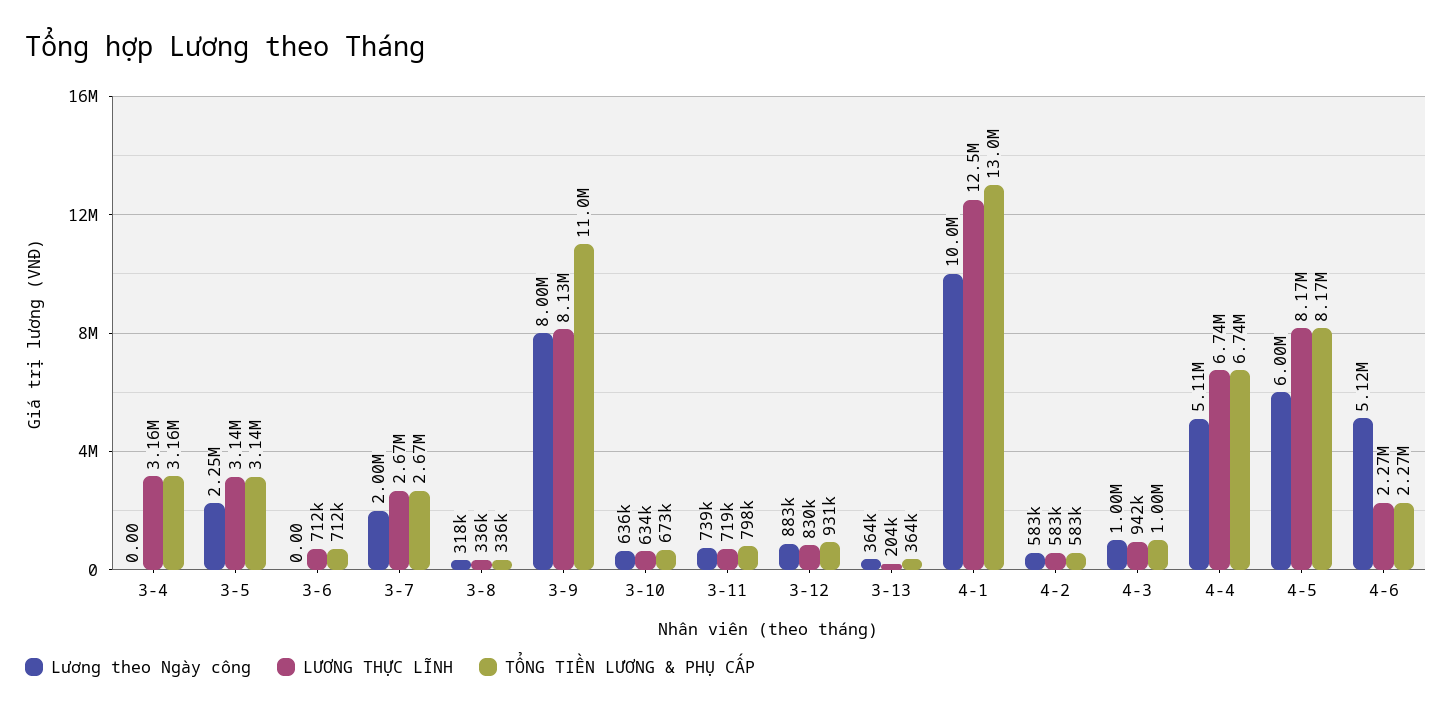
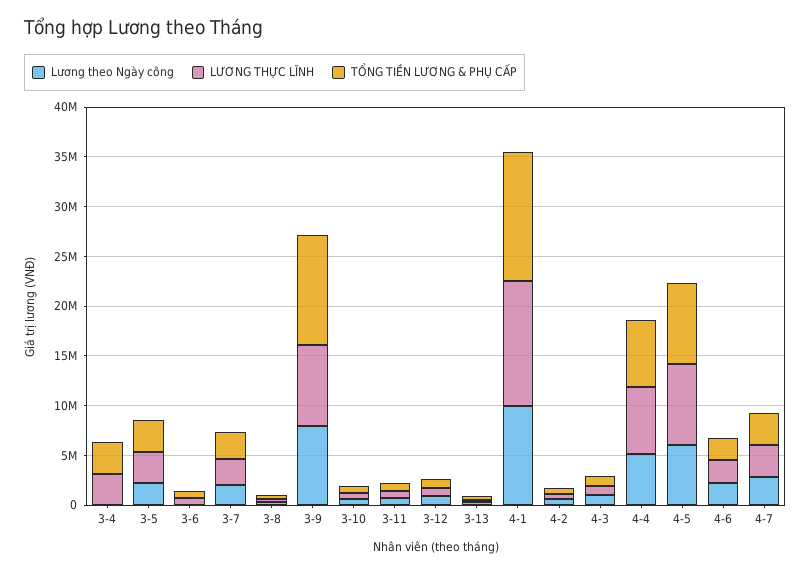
Lương theo Ngày công, 4-6: 5120000 -> 2000000
Lương theo Ngày công, 4-7: none -> 3000000
LƯƠNG THỰC LĨNH, 4-7: none -> 3000000
TỔNG TIỀN LƯƠNG & PHỤ CẤP, 4-7: none -> 3000000

